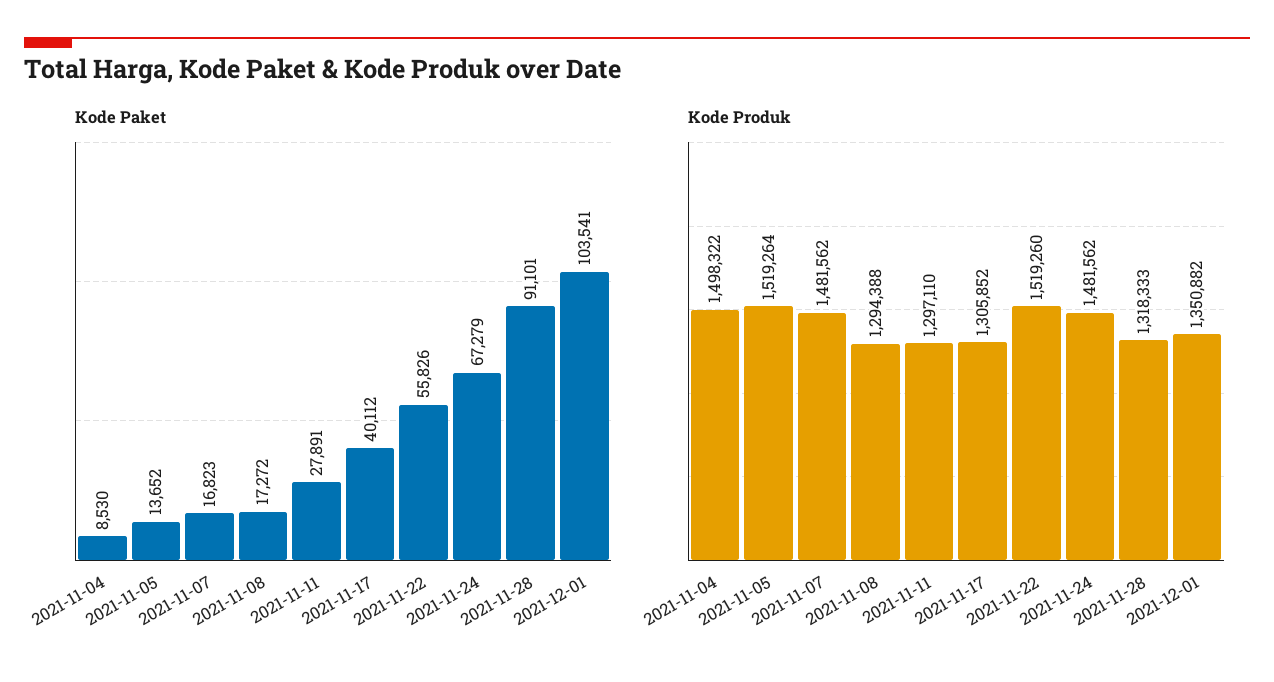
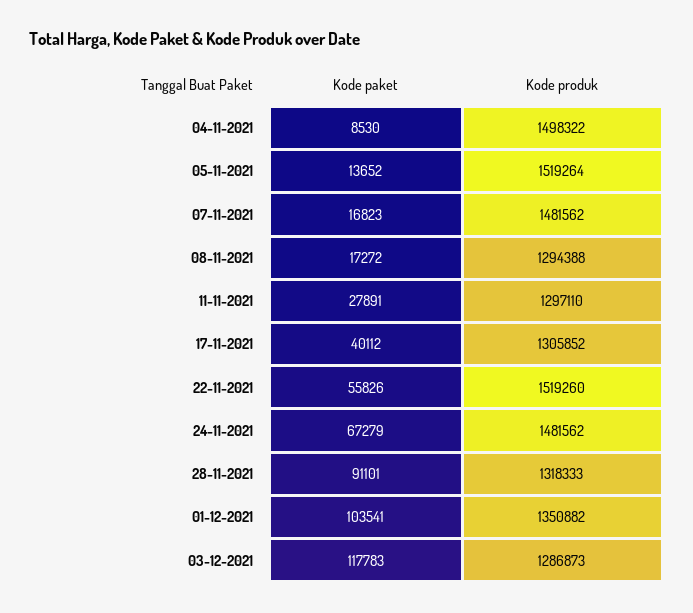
Kode Paket, 03-12-2021: none -> 117783
Kode Produk, 03-12-2021: none -> 1286873

